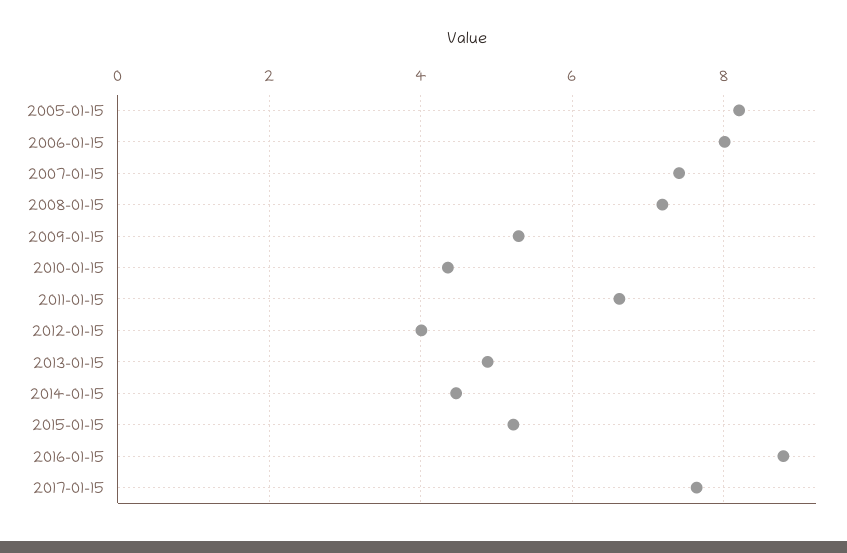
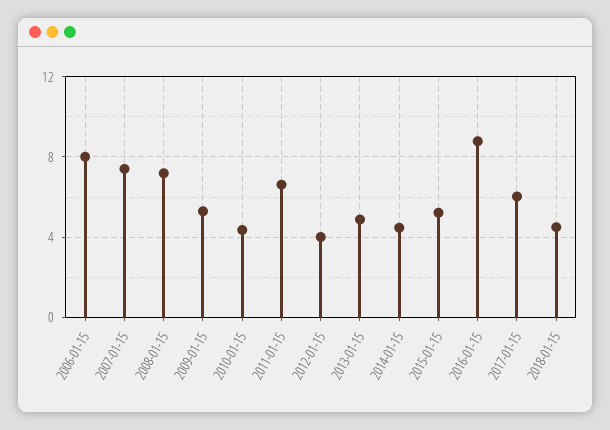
2005-01-15: 8.2 -> none
2017-01-15: 7.6 -> 6
2018-01-15: none -> 4.5

